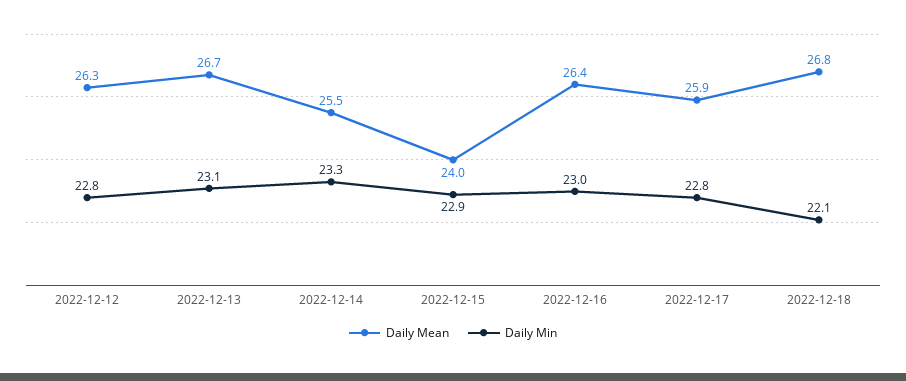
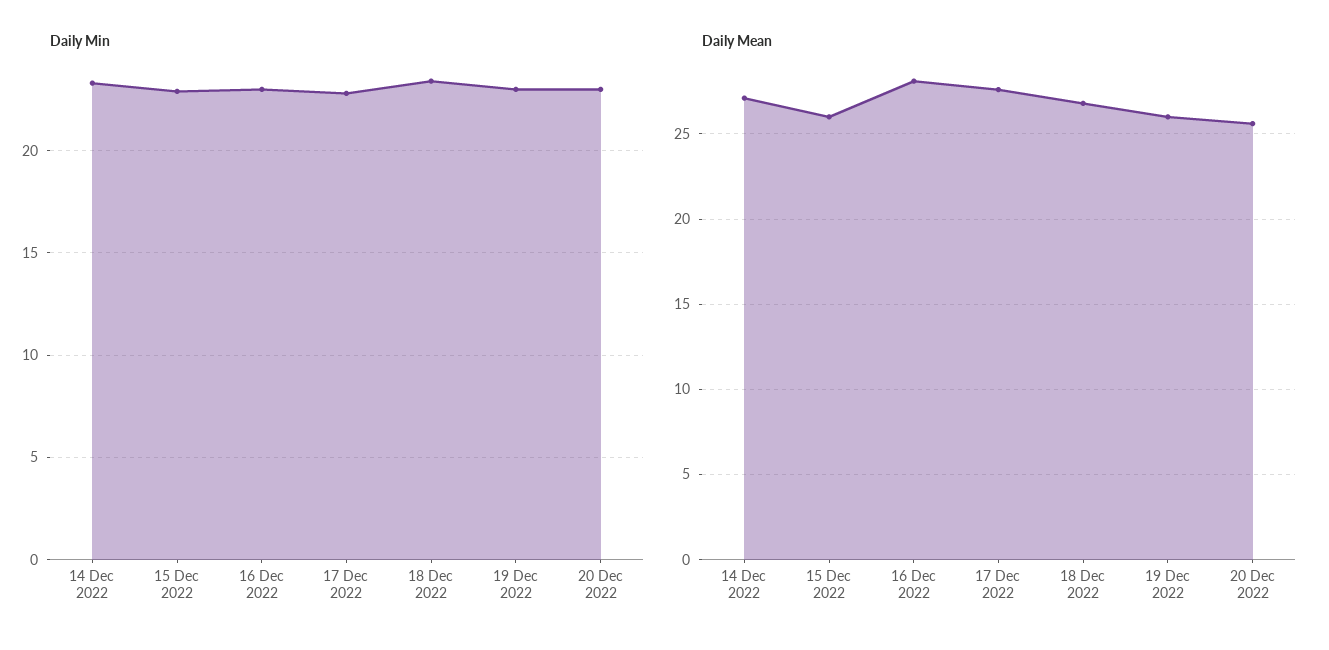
Daily Mean, 2022-12-12: 26.3 -> none
Daily Min, 2022-12-12: 22.8 -> none
Daily Mean, 2022-12-13: 26.7 -> none
Daily Min, 2022-12-13: 23.1 -> none
Daily Mean, 2022-12-14: 25.5 -> 27
Daily Mean, 2022-12-15: 24 -> 26
Daily Mean, 2022-12-16: 26.4 -> 28
Daily Mean, 2022-12-17: 25.9 -> 27.5
Daily Min, 2022-12-18: 22.1 -> 23.5
Daily Min, 19 Dec 2022: none -> 23
Daily Min, 20 Dec 2022: none -> 23
Daily Mean, 19 Dec 2022: none -> 26
Daily Mean, 20 Dec 2022: none -> 25.5

